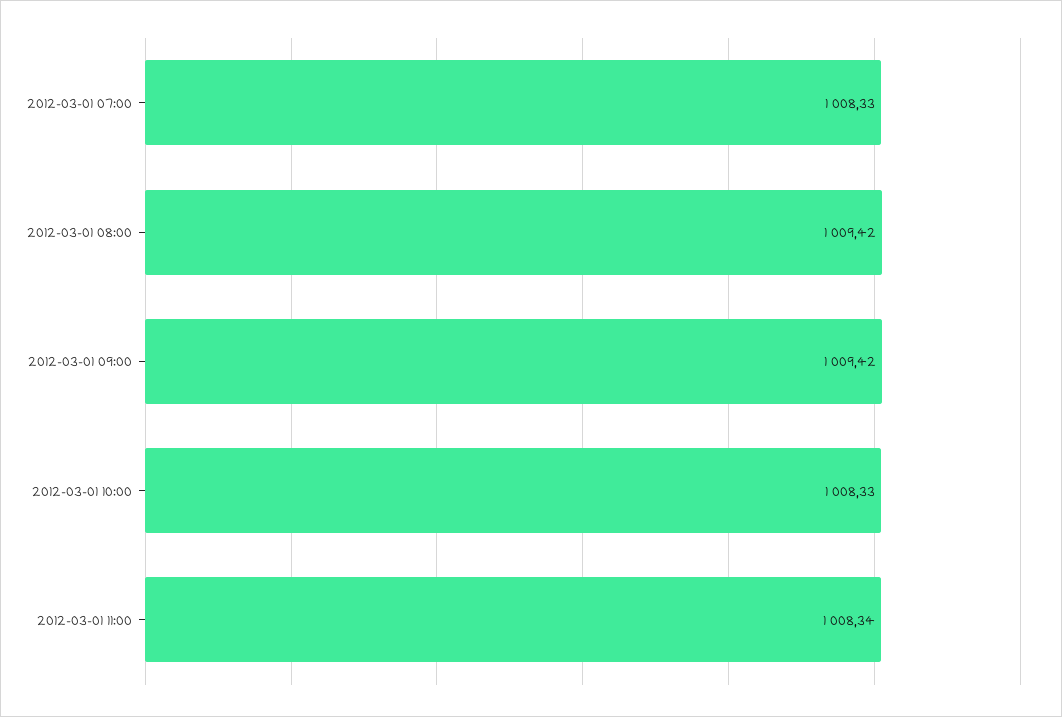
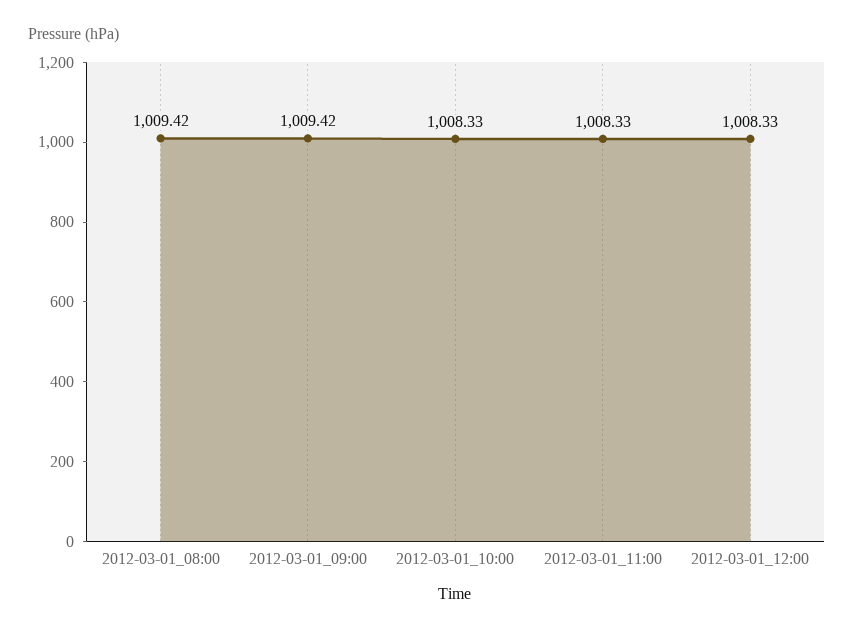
2012-03-01 07:00: 1008.33 -> none
2012-03-01 11:00: 1008.34 -> 1008.33
2012-03-01_12:00: none -> 1008.33

